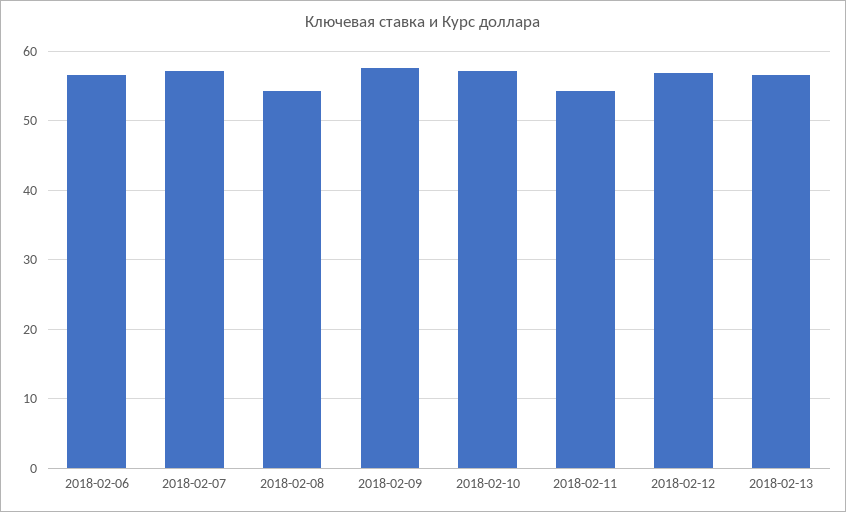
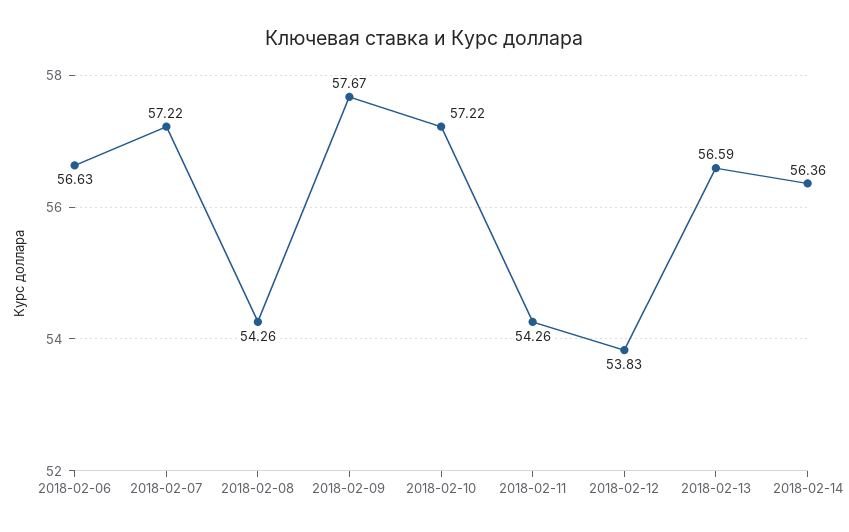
2018-02-12: 57 -> 53.83
2018-02-14: none -> 56.36

